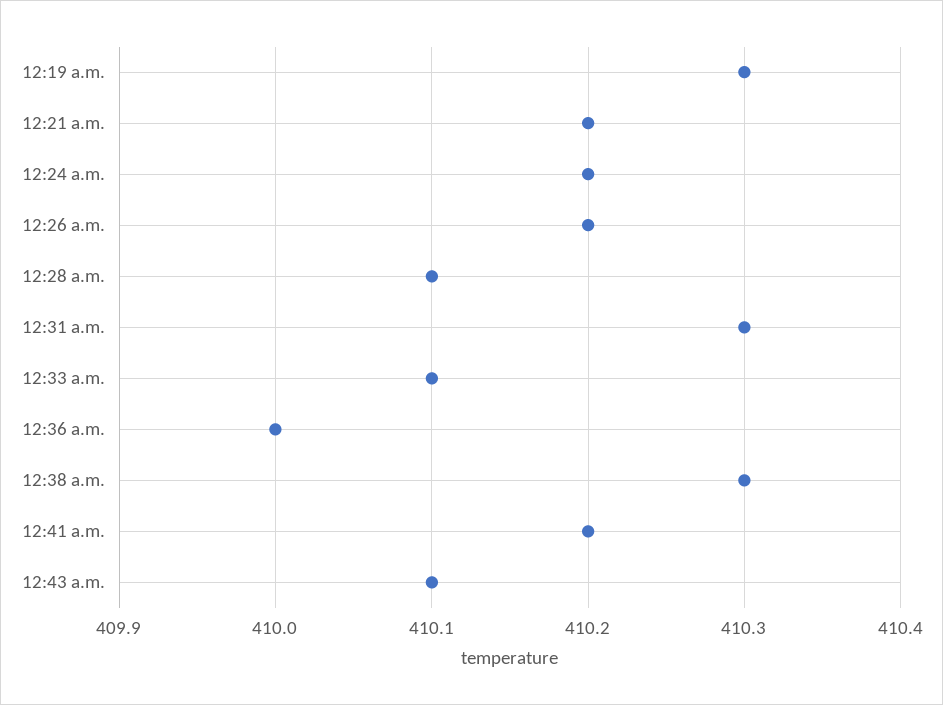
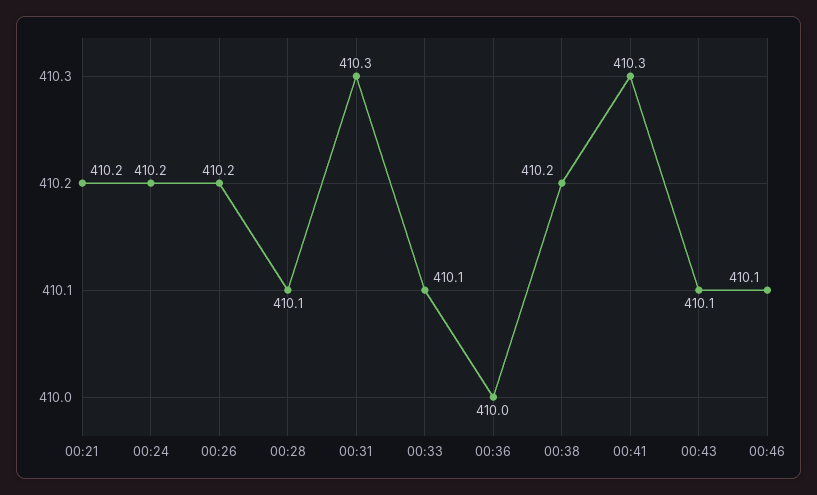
12:19 a.m.: 410.3 -> none
12:38 a.m.: 410.3 -> 410.2
12:41 a.m.: 410.2 -> 410.3
00:46: none -> 410.1

